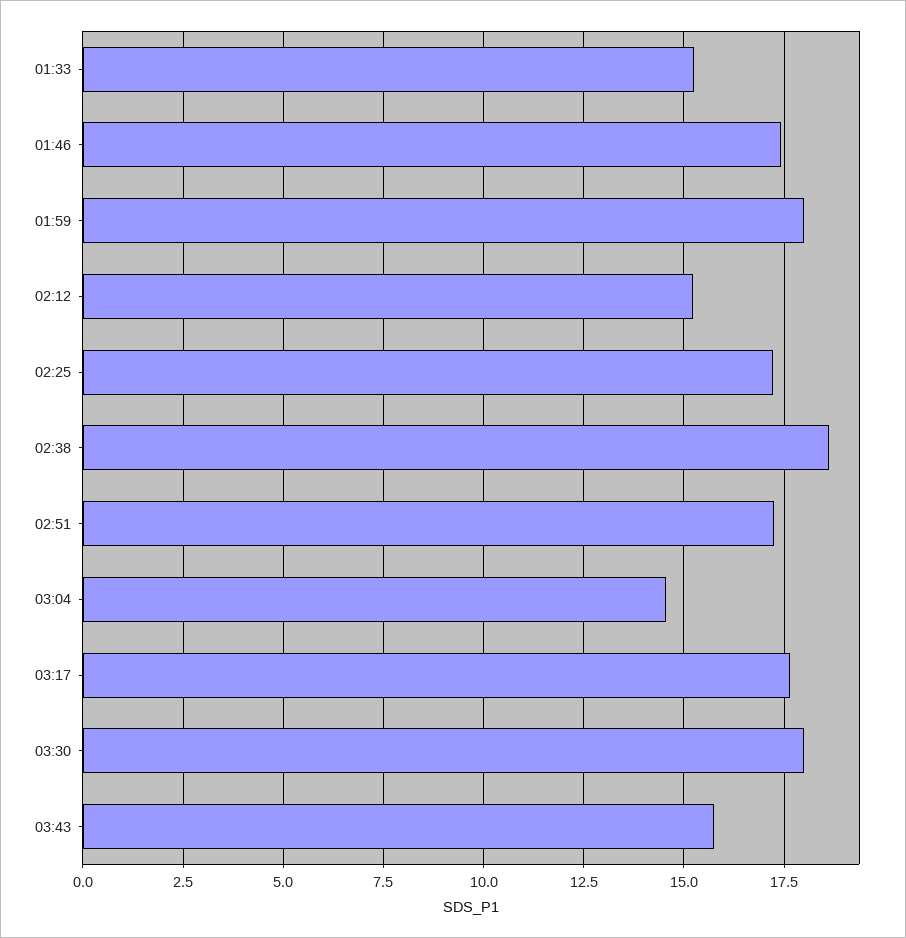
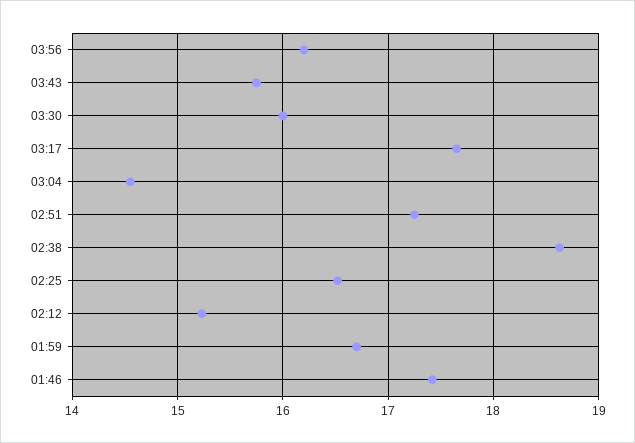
01:33: 15.25 -> none
01:59: 18 -> 16.7
02:25: 17.25 -> 16.5
03:30: 18 -> 16
03:56: none -> 16.2

